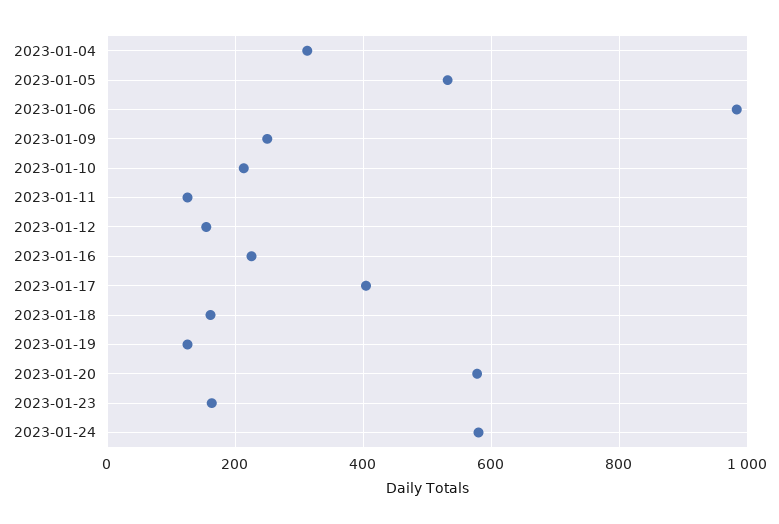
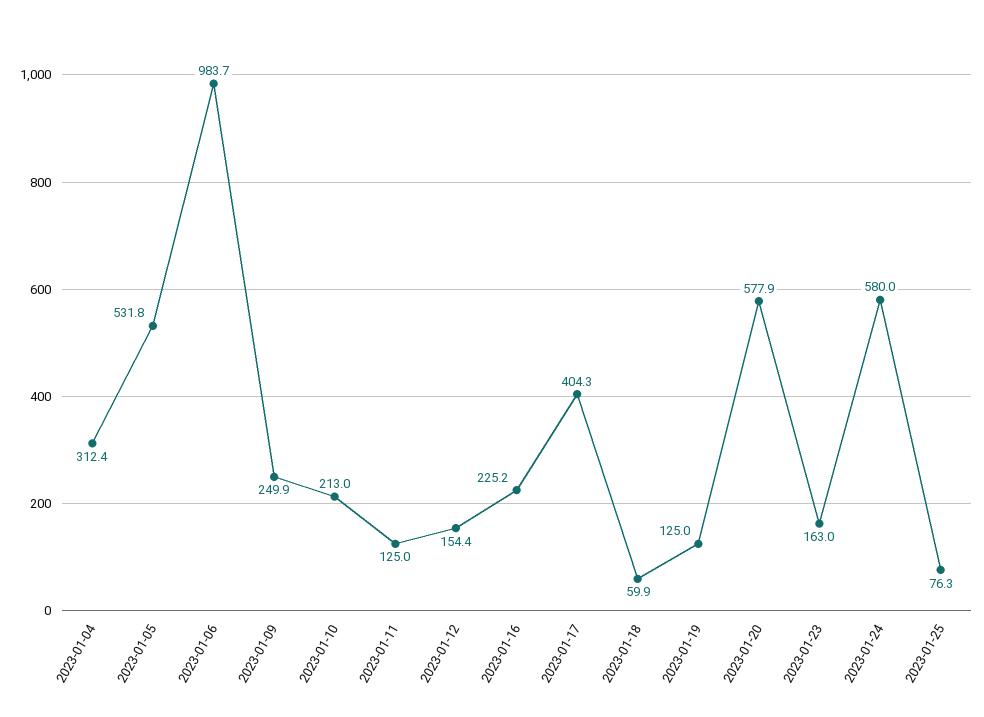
2023-01-18: 160 -> 59.9
2023-01-25: none -> 76.3

